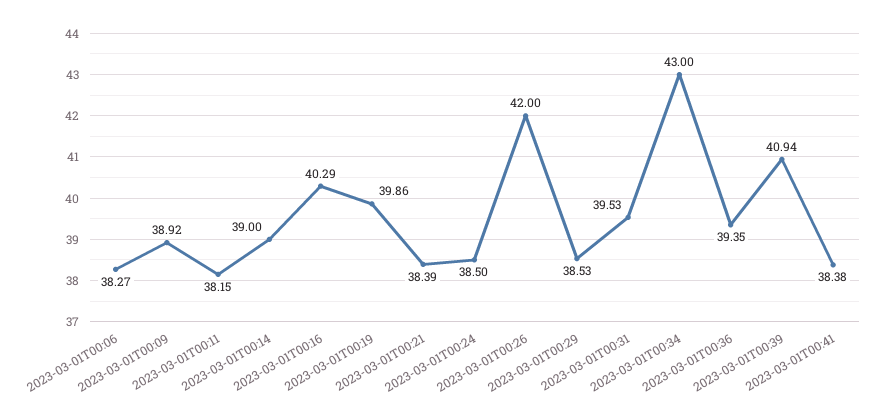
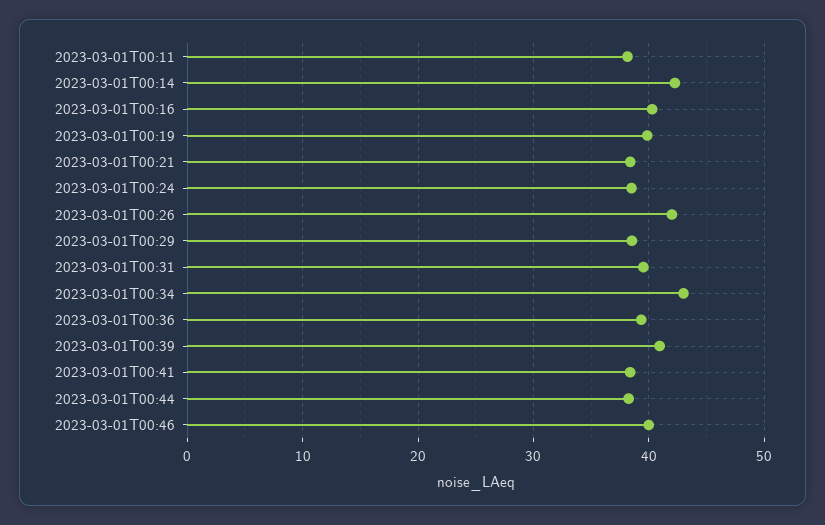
2023-03-01T00:06: 38.27 -> none
2023-03-01T00:09: 38.92 -> none
2023-03-01T00:14: 39 -> 42
2023-03-01T00:44: none -> 38
2023-03-01T00:46: none -> 40

